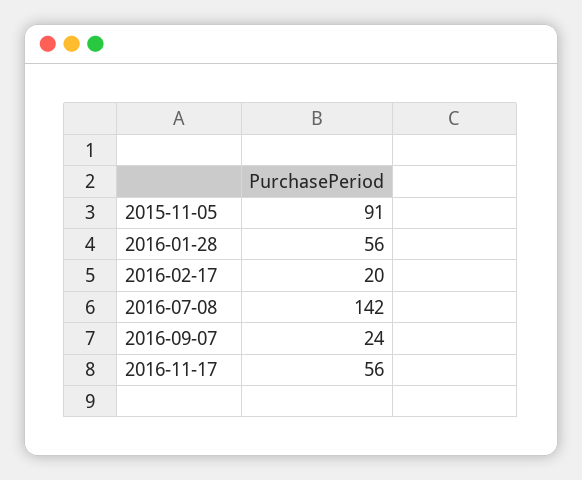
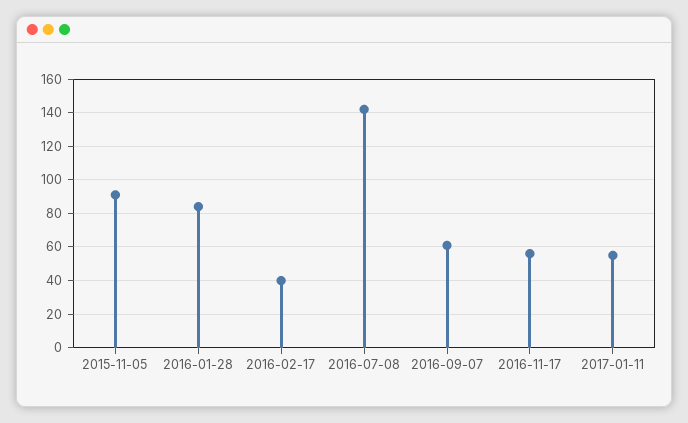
2016-01-28: 56 -> 85
2016-02-17: 20 -> 40
2016-09-07: 24 -> 60
2017-01-11: none -> 55

